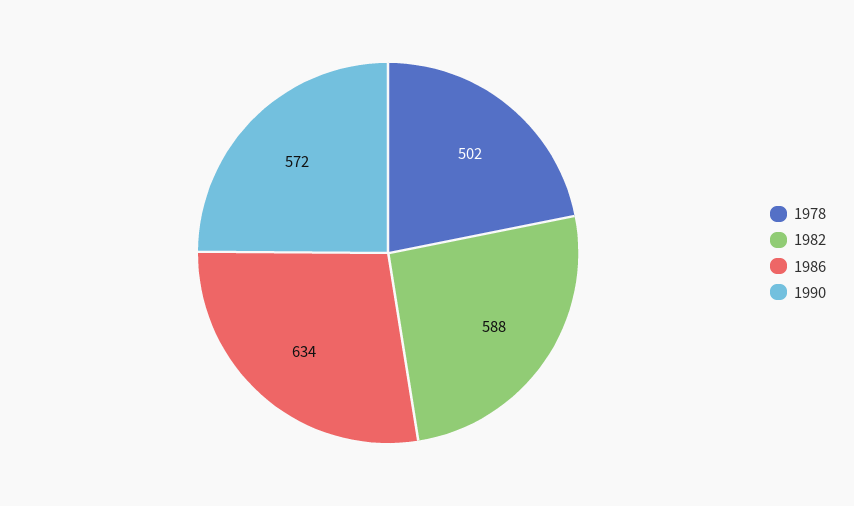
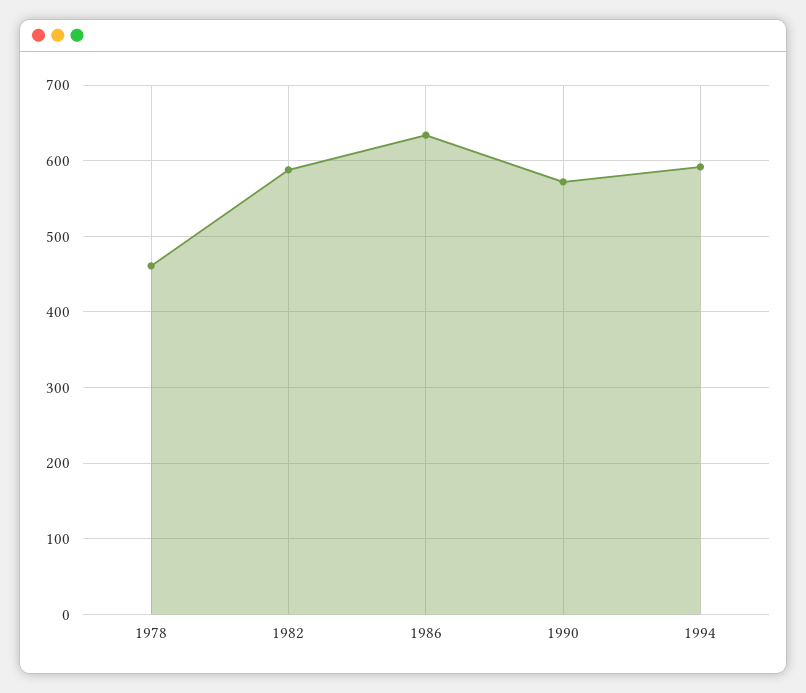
1978: 502 -> 460
1994: none -> 590

